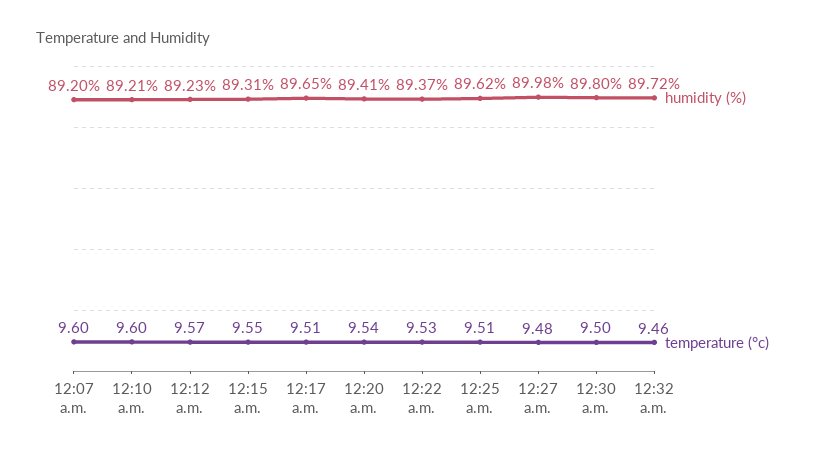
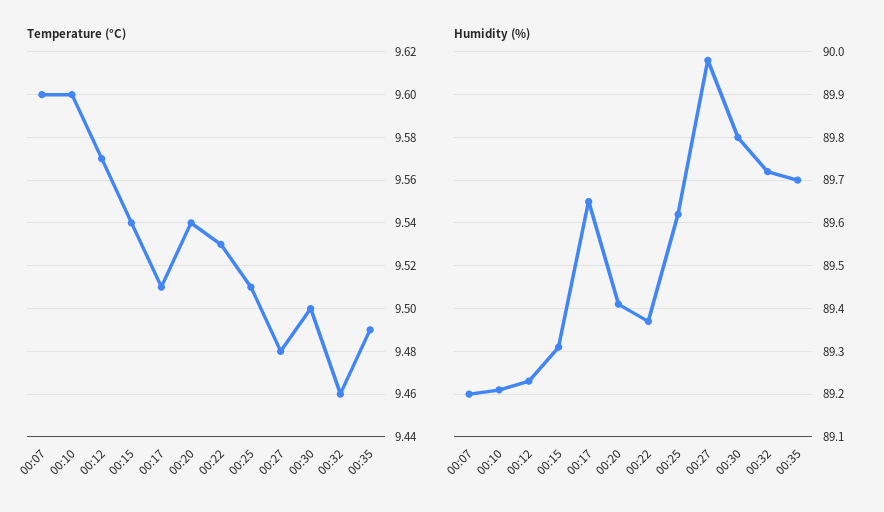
temperature (°c), 12:15 a.m.: 9.55 -> 9.54
temperature (°c), 00:35: none -> 9.49
humidity (%), 00:35: none -> 89.7

